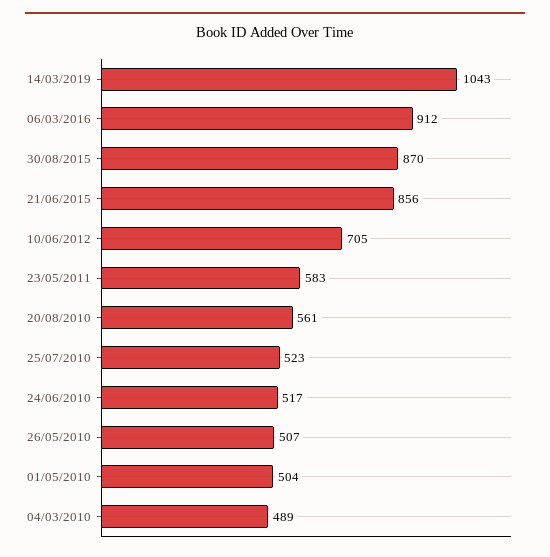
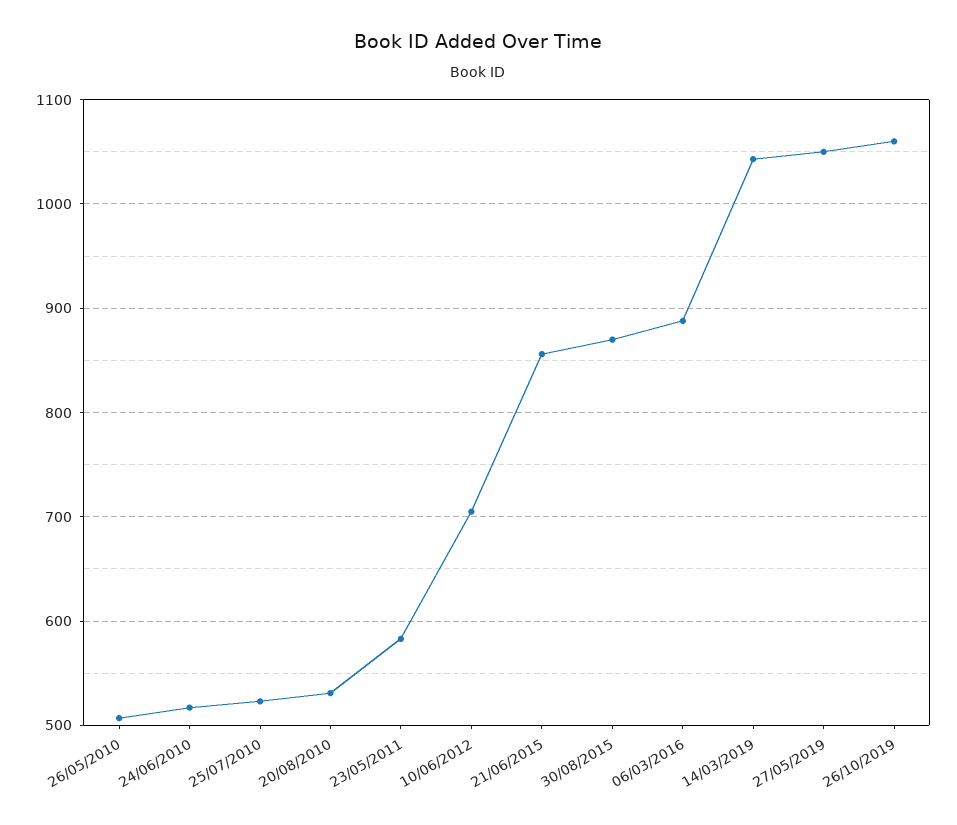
06/03/2016: 912 -> 890
20/08/2010: 561 -> 530
01/05/2010: 504 -> none
04/03/2010: 489 -> none
27/05/2019: none -> 1050
26/10/2019: none -> 1060

